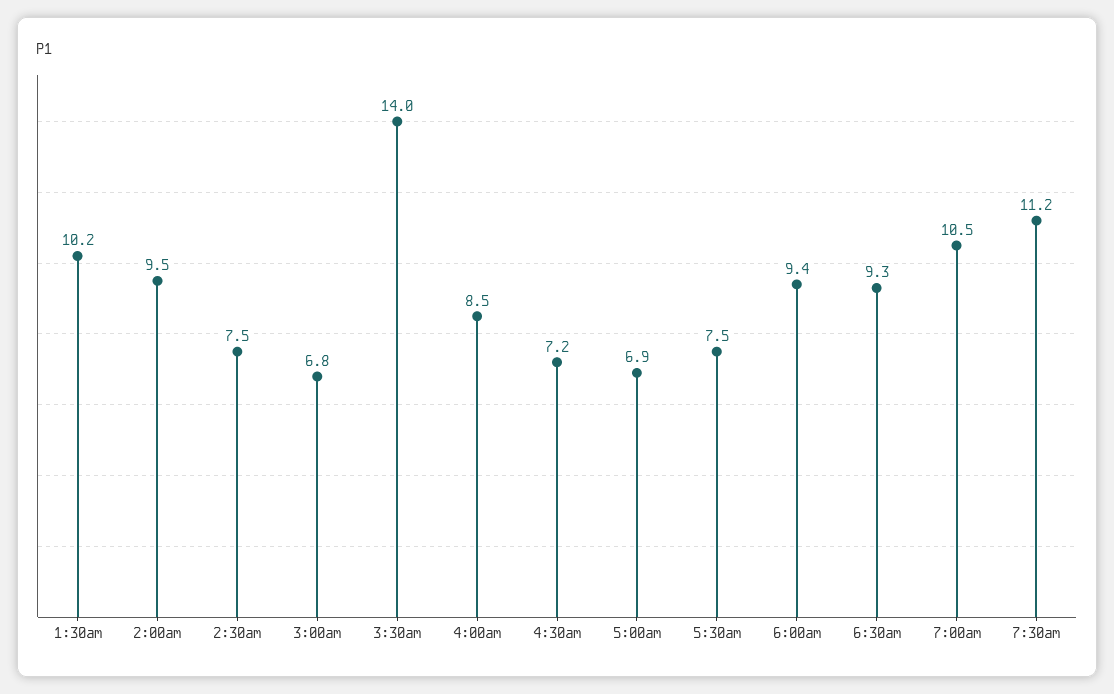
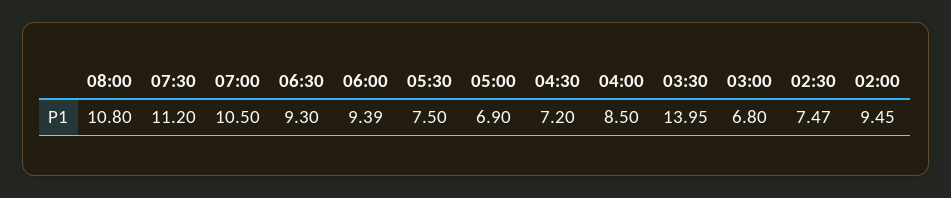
1:30am: 10.2 -> none
08:00: none -> 10.8

